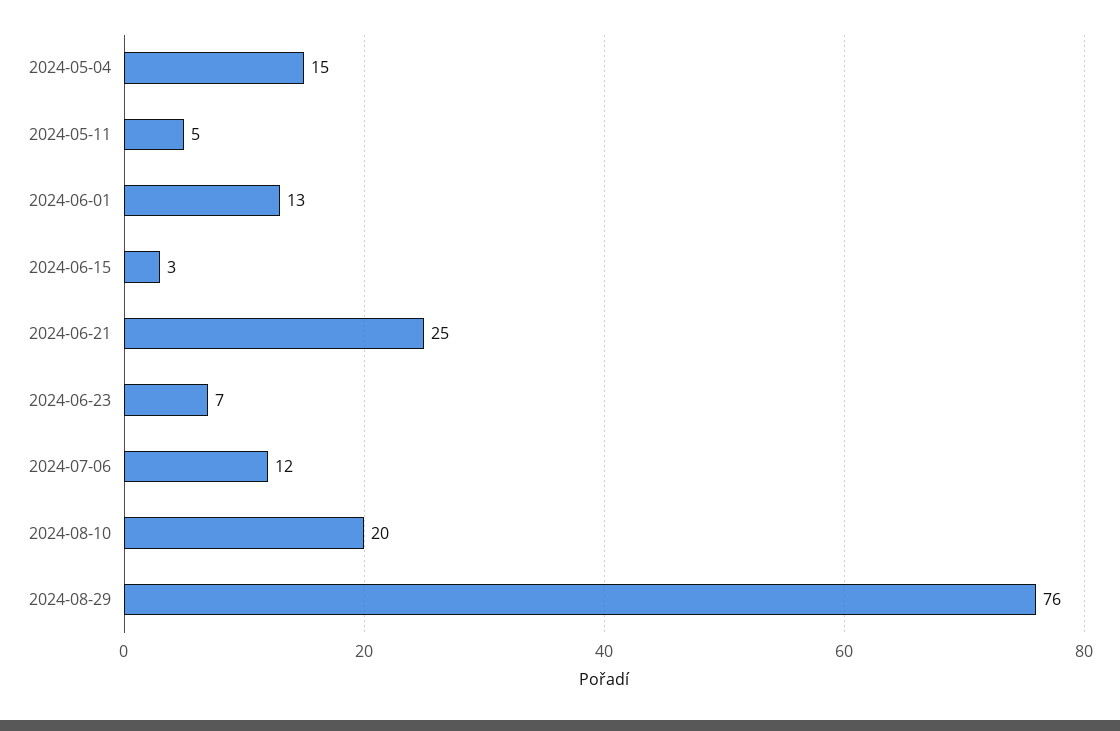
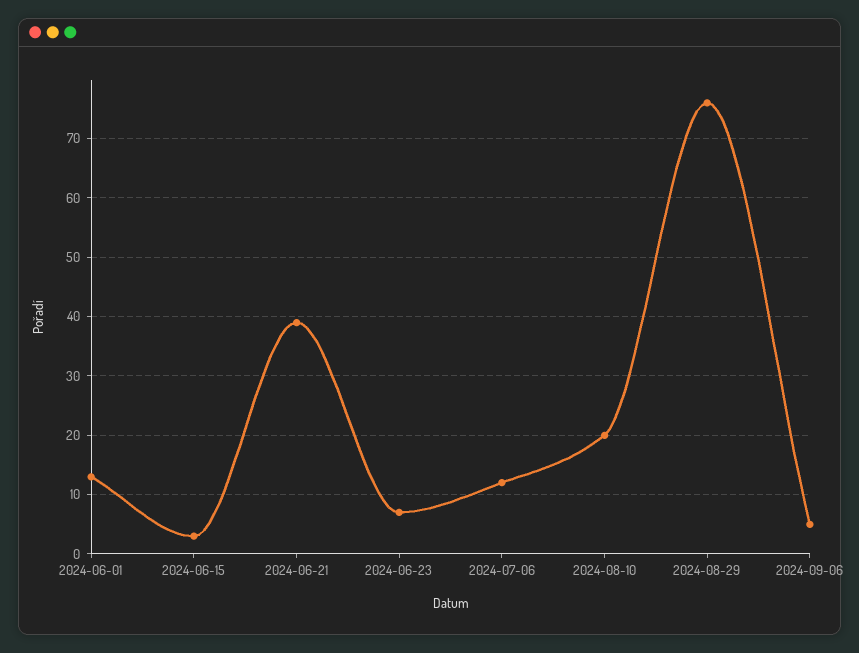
2024-05-04: 15 -> none
2024-05-11: 5 -> none
2024-06-21: 25 -> 40
2024-09-06: none -> 5

